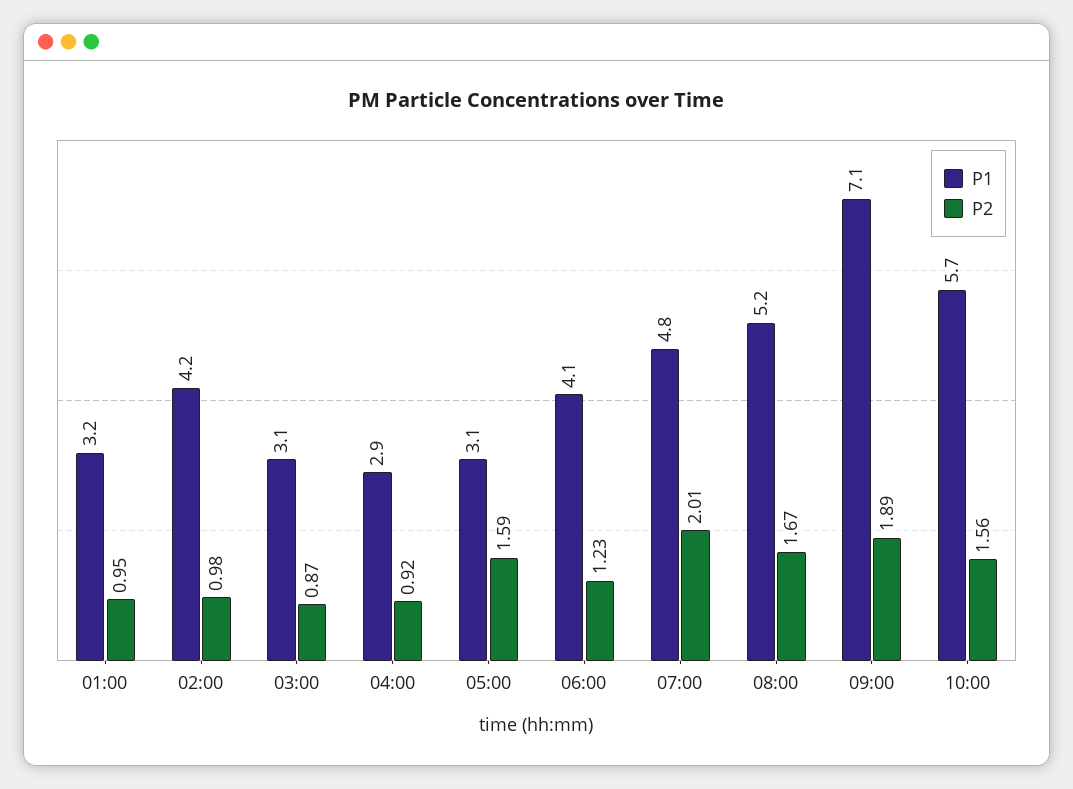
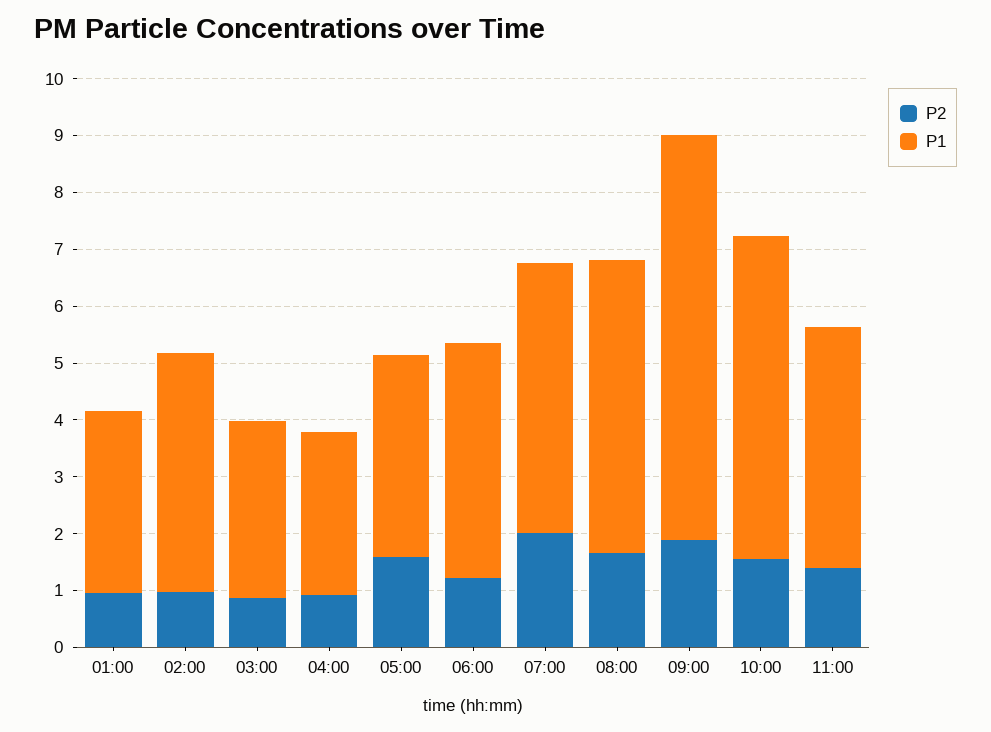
P1, 05:00: 3.1 -> 3.6
P2, 11:00: none -> 1.4
P1, 11:00: none -> 4.2

